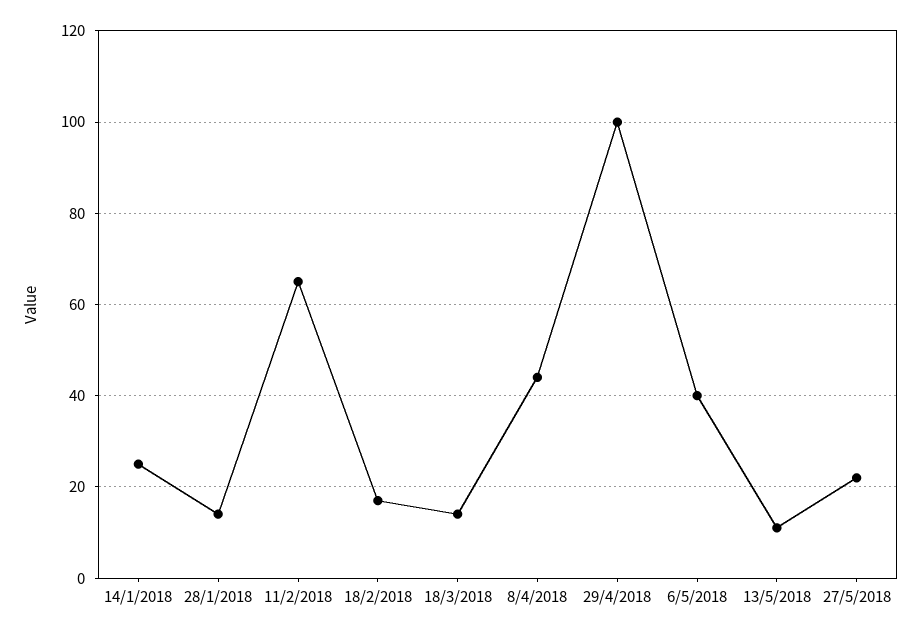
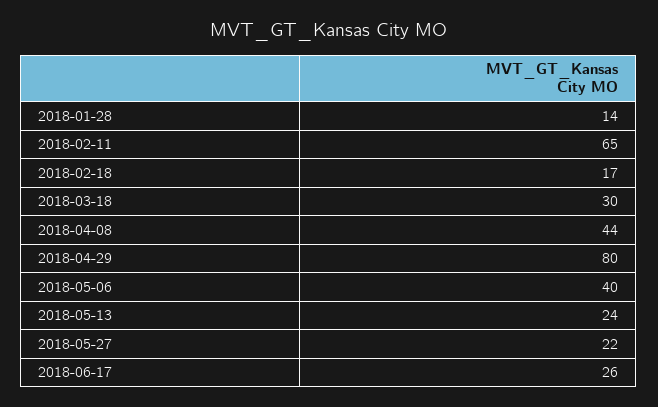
14/1/2018: 25 -> none
18/3/2018: 15 -> 30
29/4/2018: 100 -> 80
13/5/2018: 10 -> 24
2018-06-17: none -> 26

